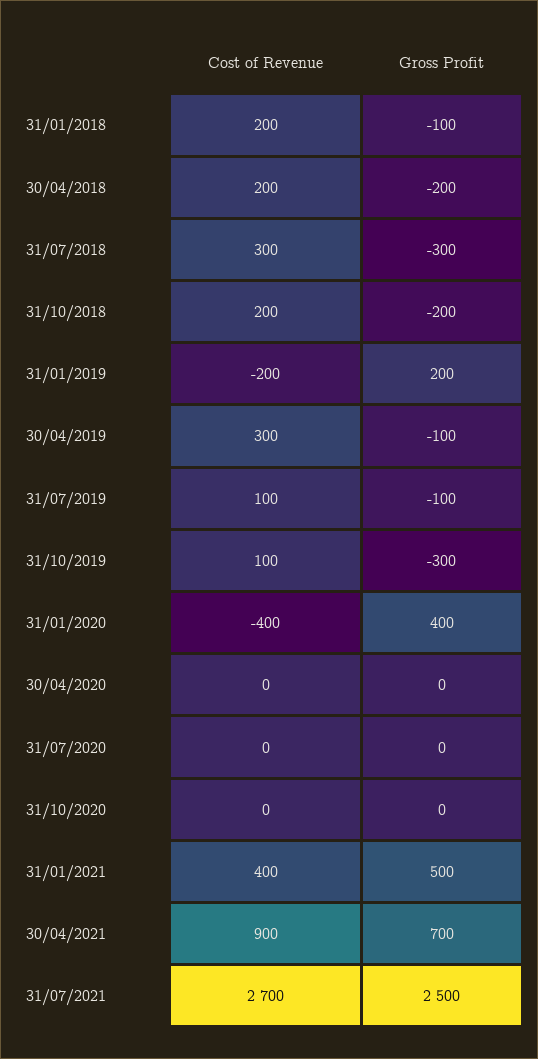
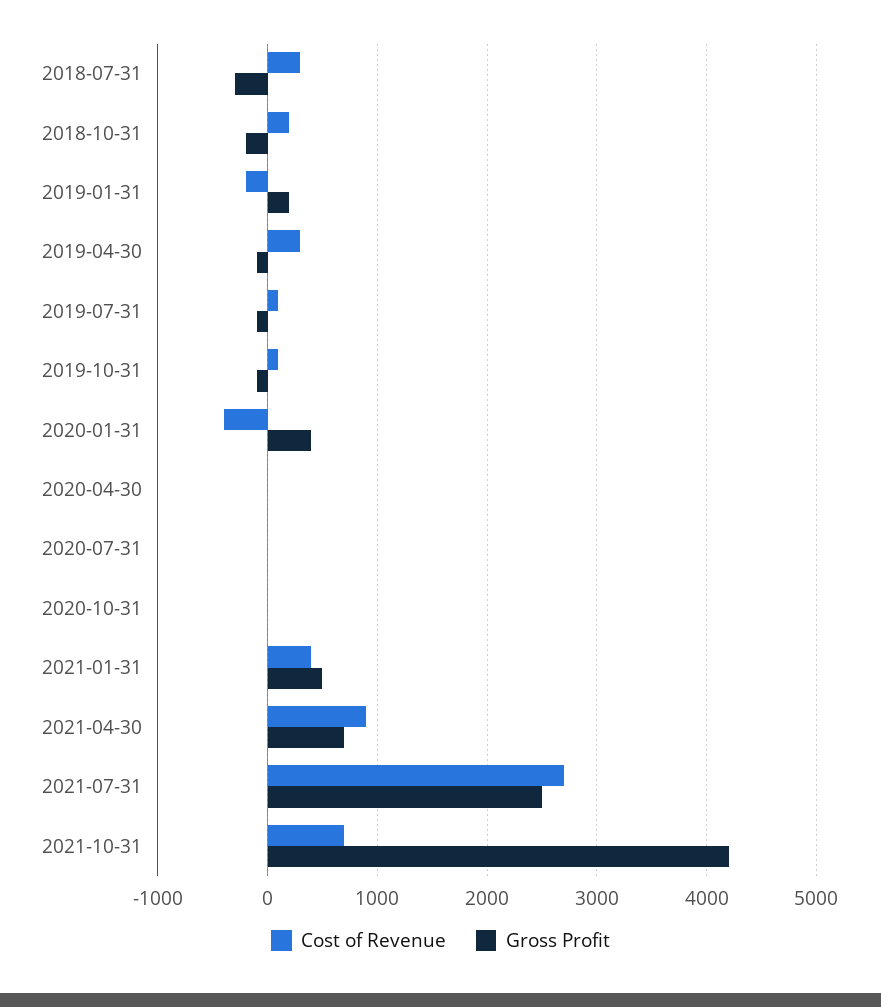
Cost of Revenue, 31/01/2018: 200 -> none
Gross Profit, 31/01/2018: -100 -> none
Cost of Revenue, 30/04/2018: 200 -> none
Gross Profit, 30/04/2018: -200 -> none
Gross Profit, 31/10/2019: -300 -> -100
Cost of Revenue, 2021-10-31: none -> 700
Gross Profit, 2021-10-31: none -> 4200

